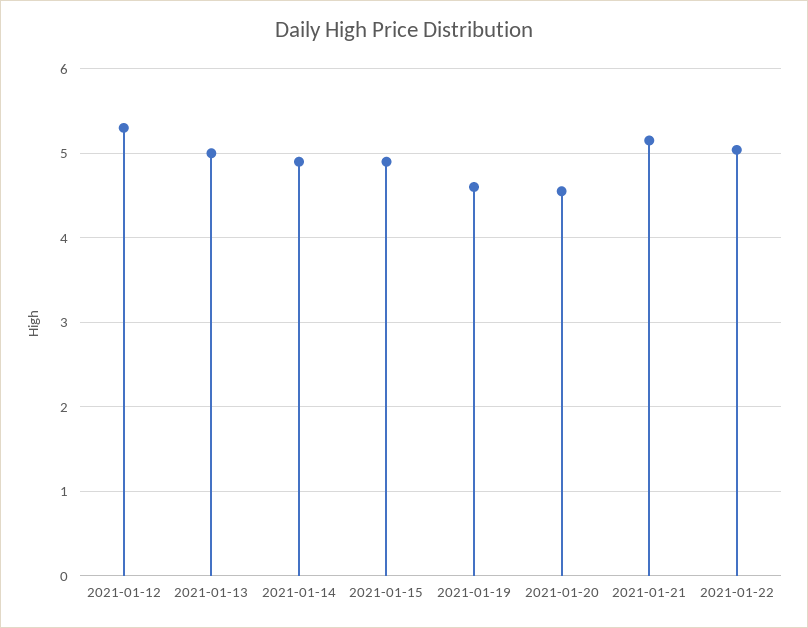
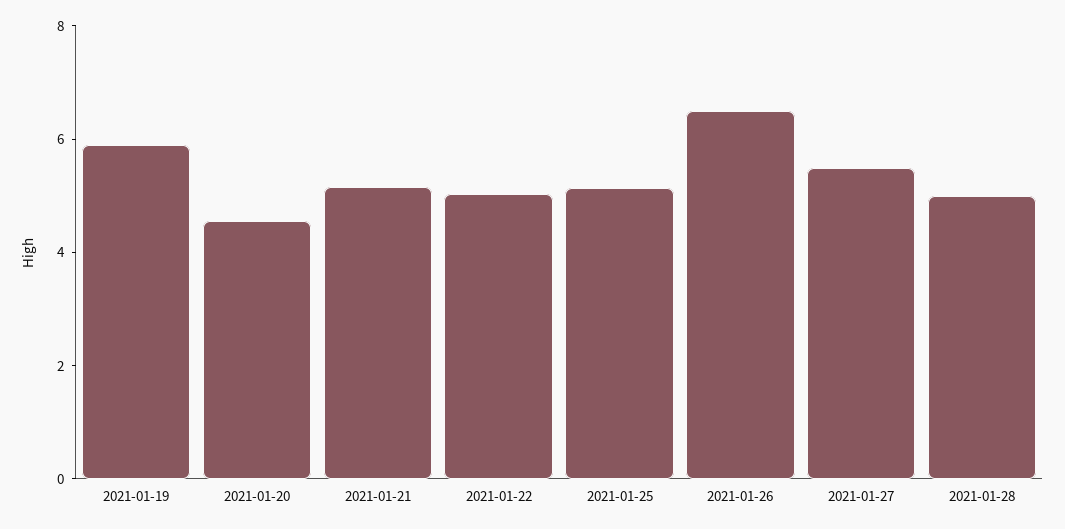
2021-01-12: 5.3 -> none
2021-01-13: 5 -> none
2021-01-14: 4.9 -> none
2021-01-15: 4.9 -> none
2021-01-19: 4.6 -> 6
2021-01-25: none -> 5
2021-01-26: none -> 6.5
2021-01-27: none -> 5.5
2021-01-28: none -> 5

